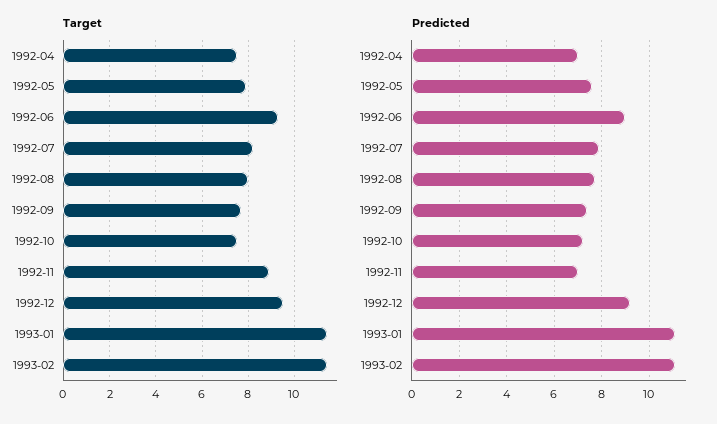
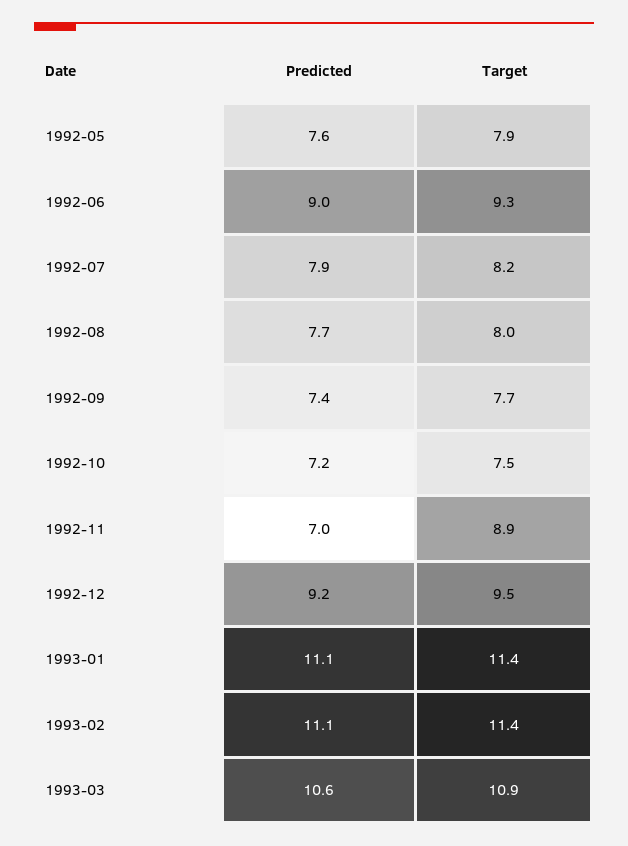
Target, 1992-04: 7.5 -> none
Predicted, 1992-04: 7 -> none
Predicted, 1993-03: none -> 10.6
Target, 1993-03: none -> 10.9

